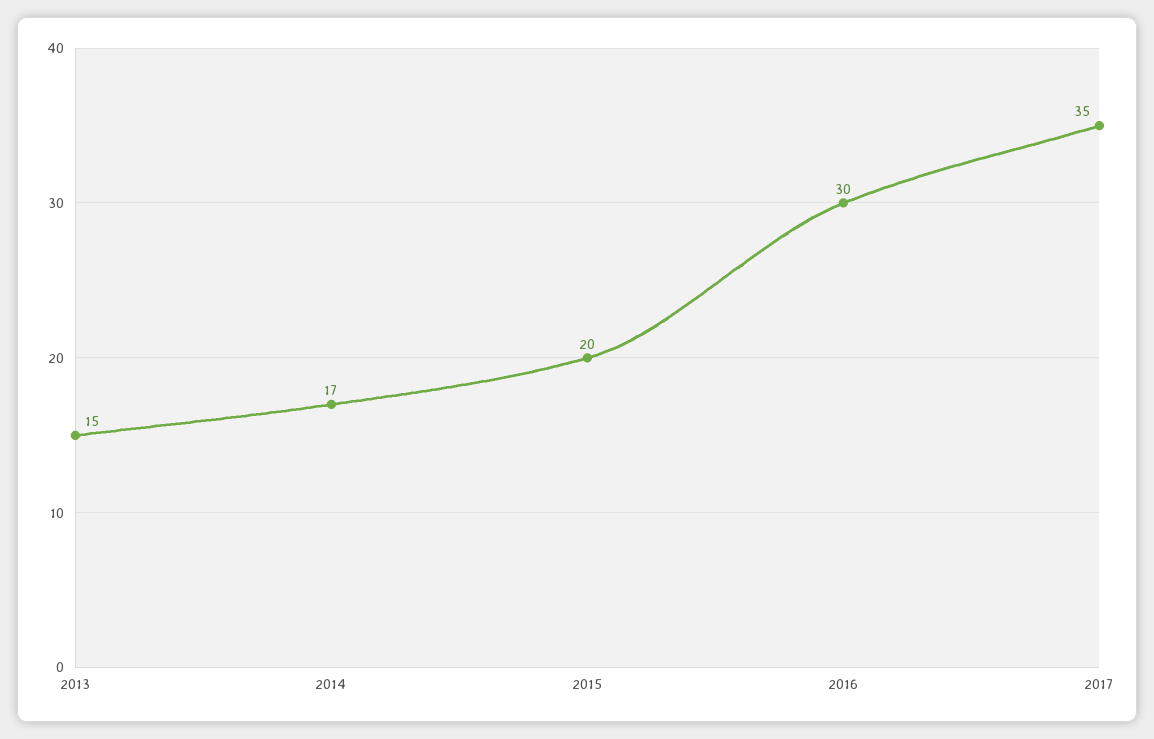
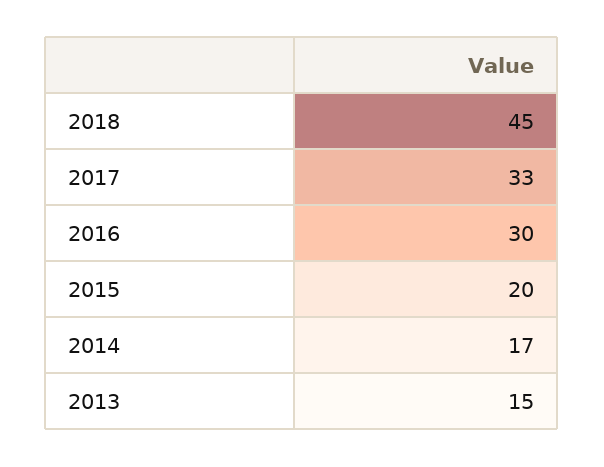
2017: 35 -> 33
2018: none -> 45

